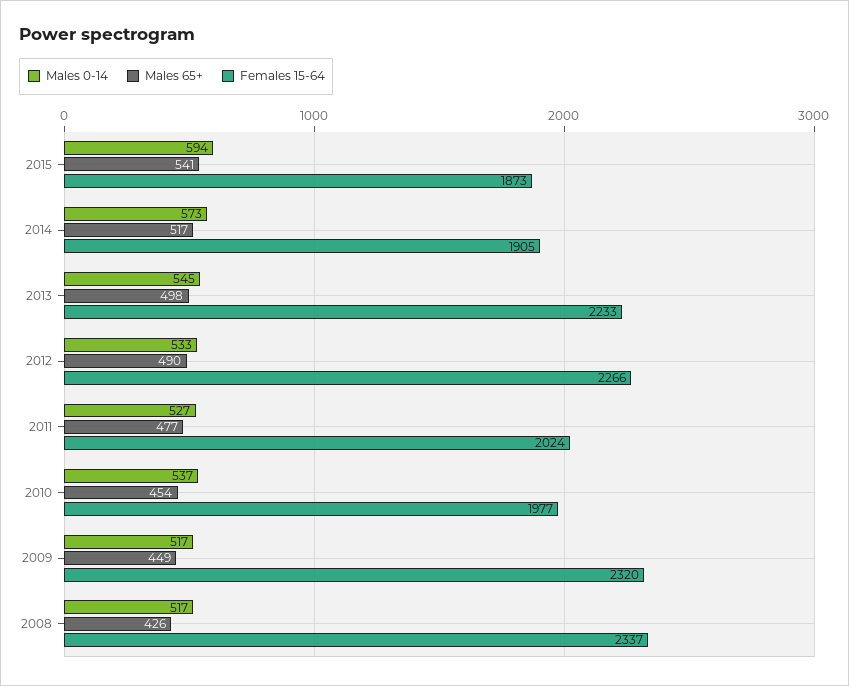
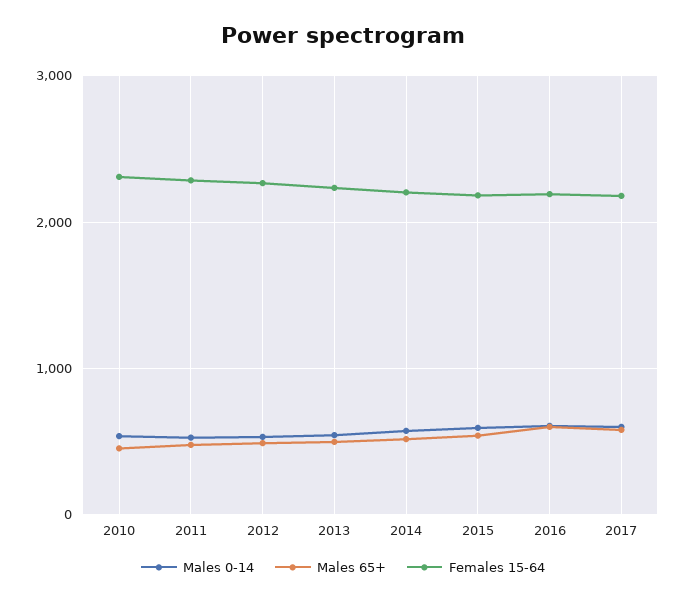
Females 15-64, 2015: 1873 -> 2200
Females 15-64, 2014: 1905 -> 2200
Females 15-64, 2011: 2024 -> 2300
Females 15-64, 2010: 1977 -> 2300
Males 0-14, 2009: 517 -> none
Males 65+, 2009: 449 -> none
Females 15-64, 2009: 2320 -> none
Males 0-14, 2008: 517 -> none
Males 65+, 2008: 426 -> none
Females 15-64, 2008: 2337 -> none
Males 0-14, 2016: none -> 600
Males 65+, 2016: none -> 600
Females 15-64, 2016: none -> 2200
Males 0-14, 2017: none -> 600
Males 65+, 2017: none -> 600
Females 15-64, 2017: none -> 2200

